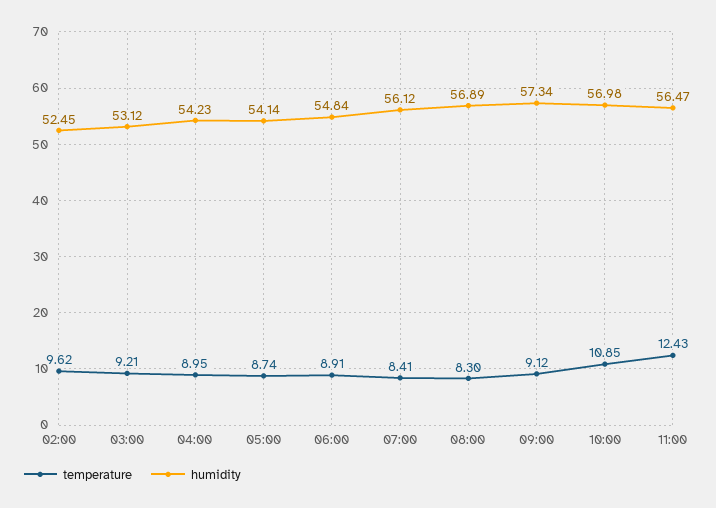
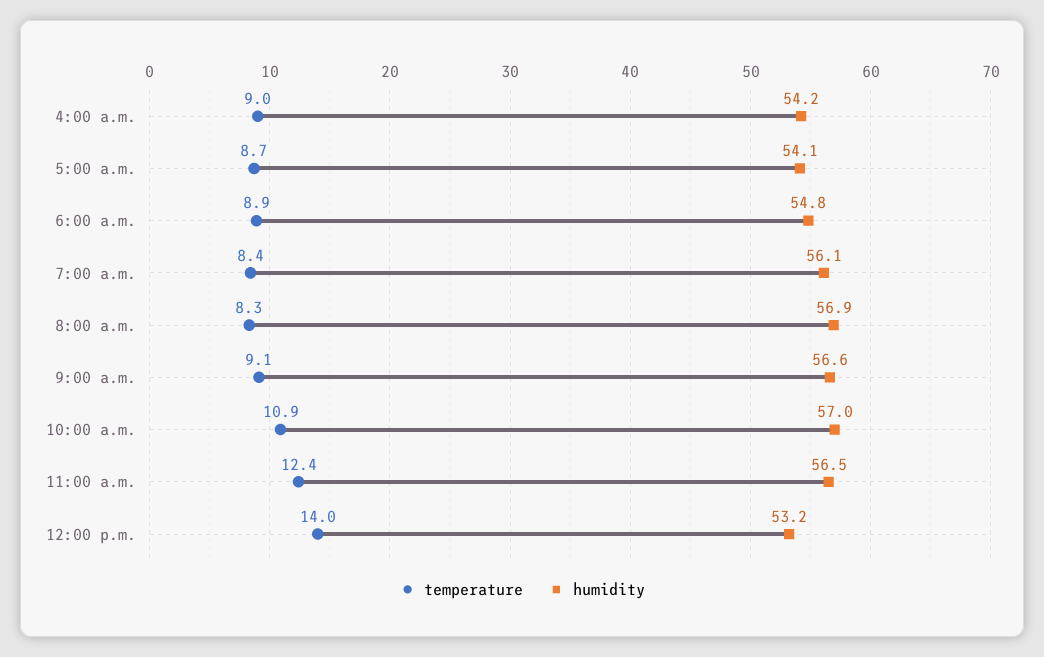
temperature, 02:00: 9.62 -> none
humidity, 02:00: 52.45 -> none
temperature, 03:00: 9.21 -> none
humidity, 03:00: 53.12 -> none
humidity, 09:00: 57.34 -> 56.6
temperature, 12:00 p.m.: none -> 14
humidity, 12:00 p.m.: none -> 53.2

